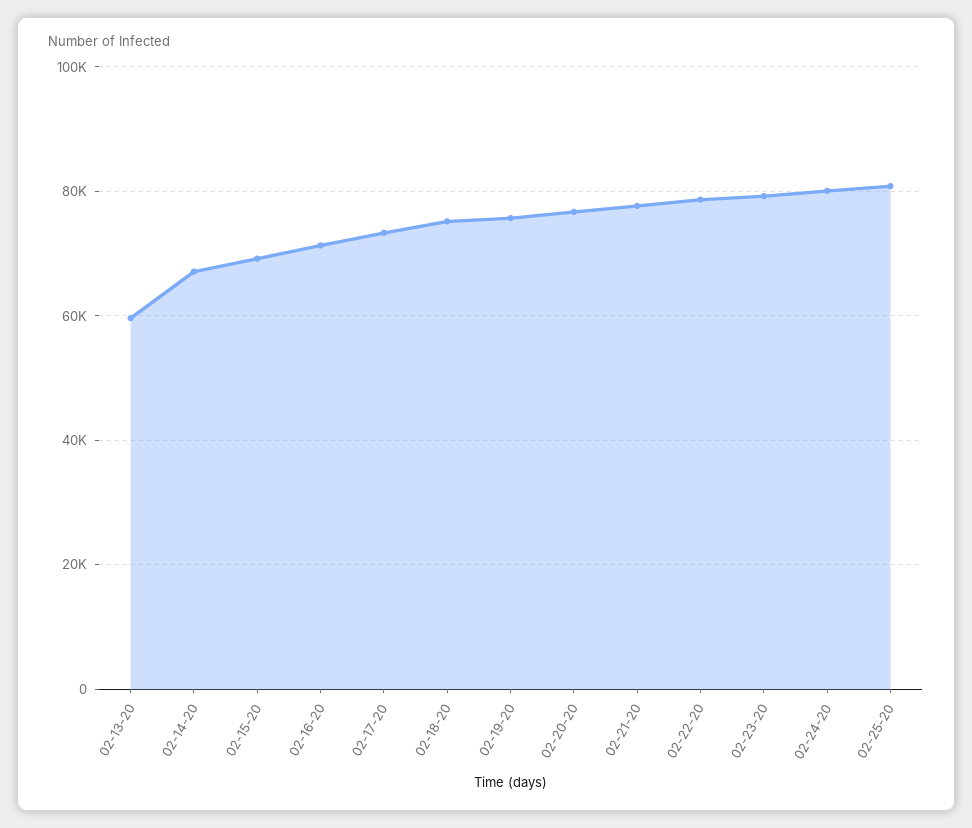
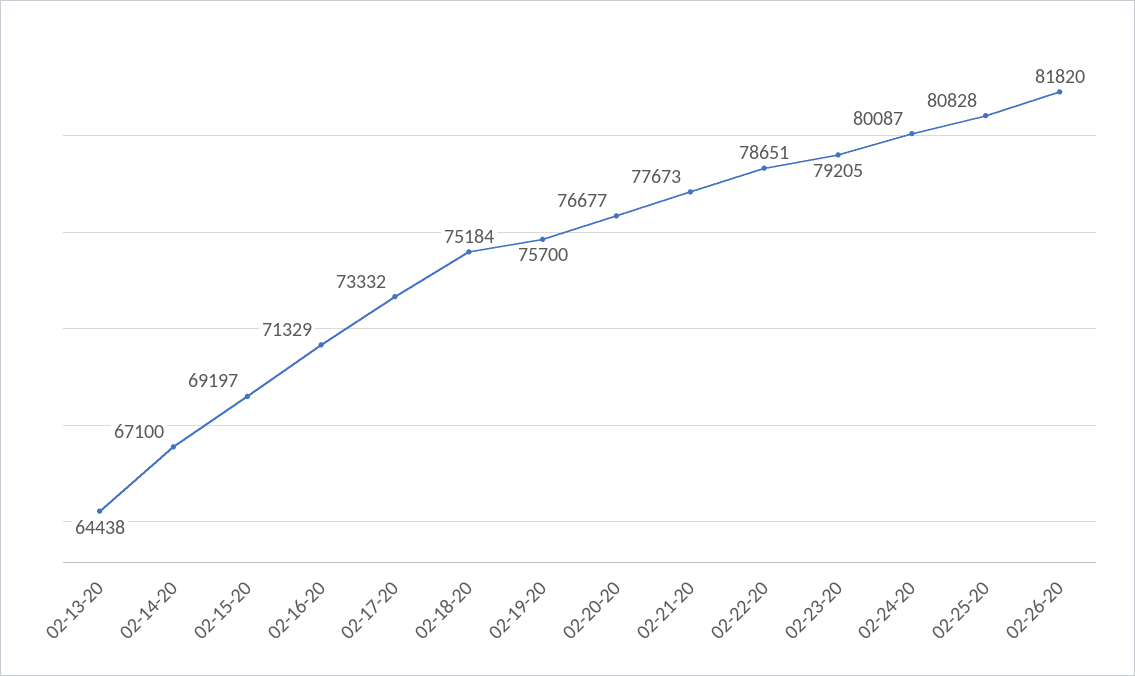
02-13-20: 60000 -> 64438
02-26-20: none -> 81820

